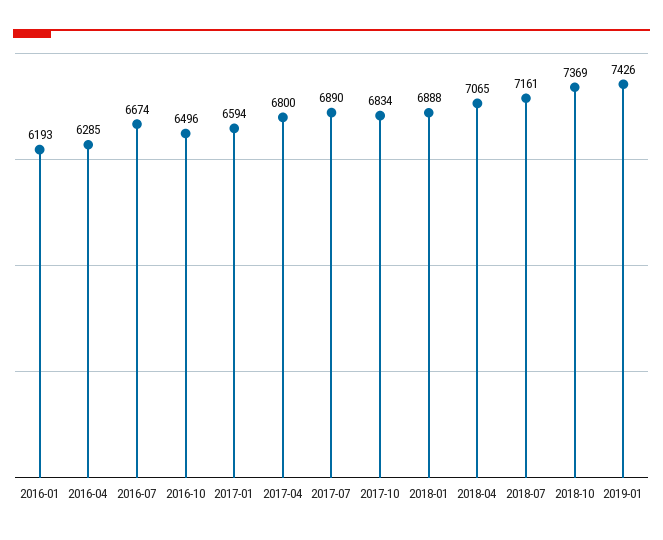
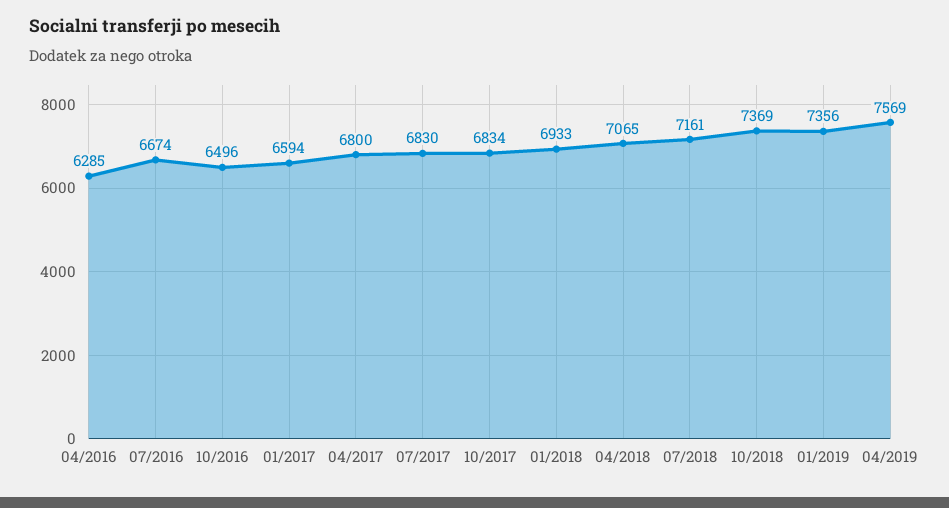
2016-01: 6193 -> none
2017-07: 6890 -> 6830
2018-01: 6888 -> 6933
2019-01: 7426 -> 7356
04/2019: none -> 7569

